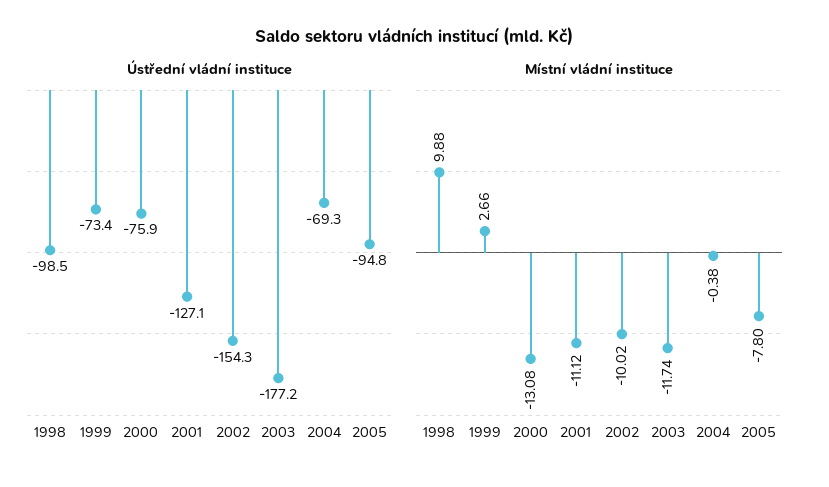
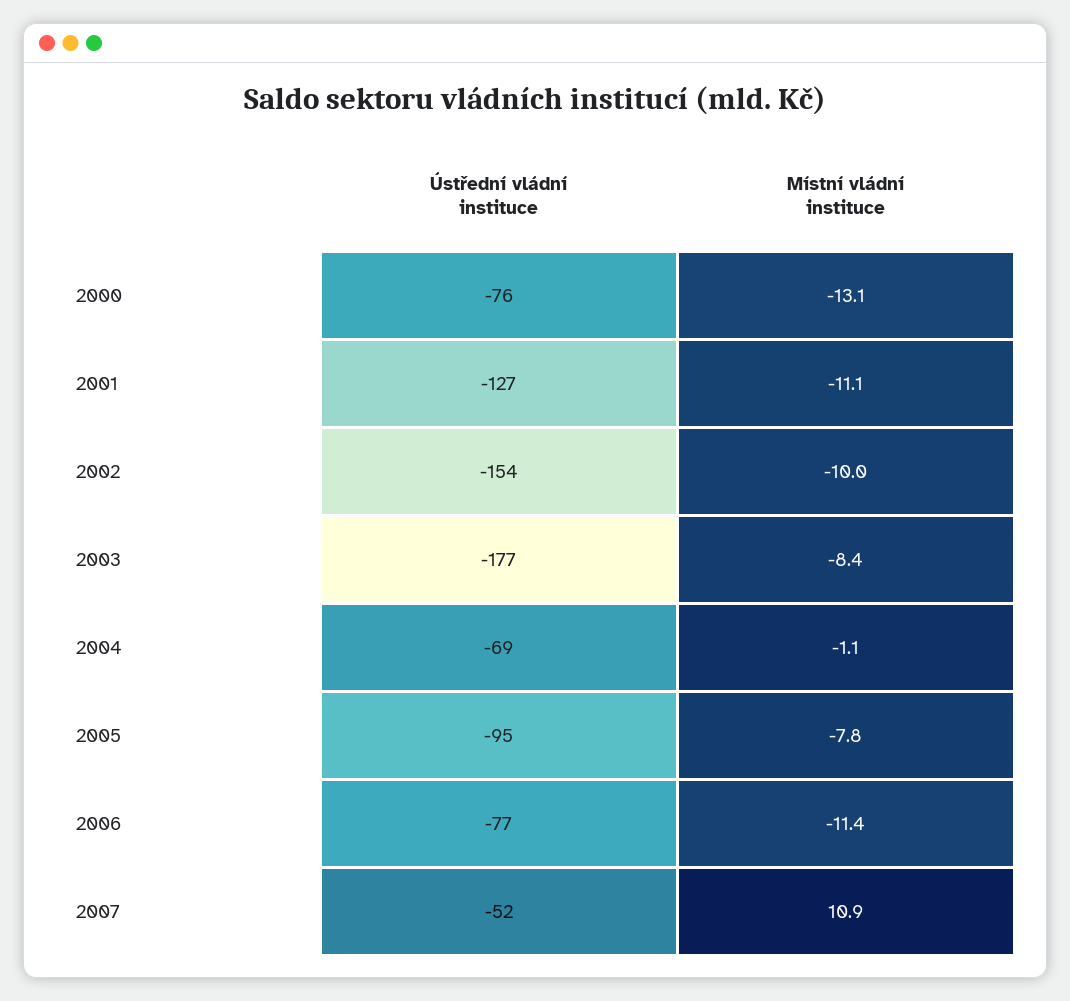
Ústřední vládní instituce, 1998: -98.5 -> none
Ústřední vládní instituce, 1999: -73.4 -> none
Místní vládní instituce, 1998: 9.88 -> none
Místní vládní instituce, 1999: 2.66 -> none
Místní vládní instituce, 2003: -11.74 -> -8.4
Místní vládní instituce, 2004: -0.38 -> -1.1
Ústřední vládní instituce, 2006: none -> -77
Místní vládní instituce, 2006: none -> -11.4
Ústřední vládní instituce, 2007: none -> -52
Místní vládní instituce, 2007: none -> 10.9

